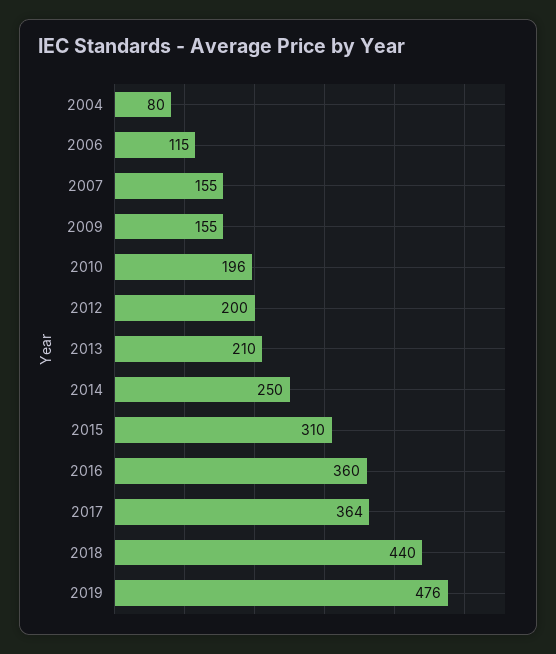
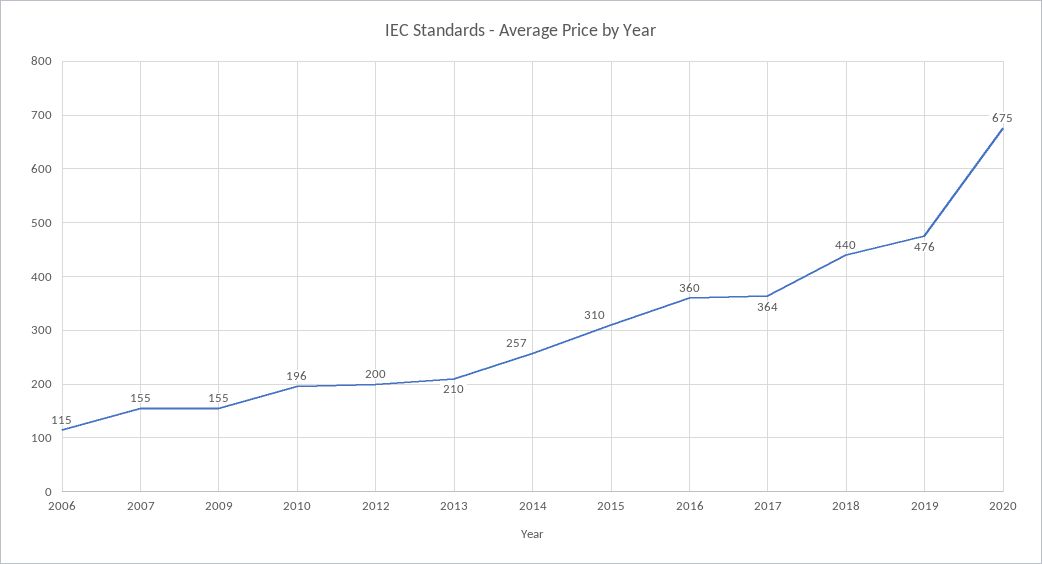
2004: 80 -> none
2014: 250 -> 257
2020: none -> 675

